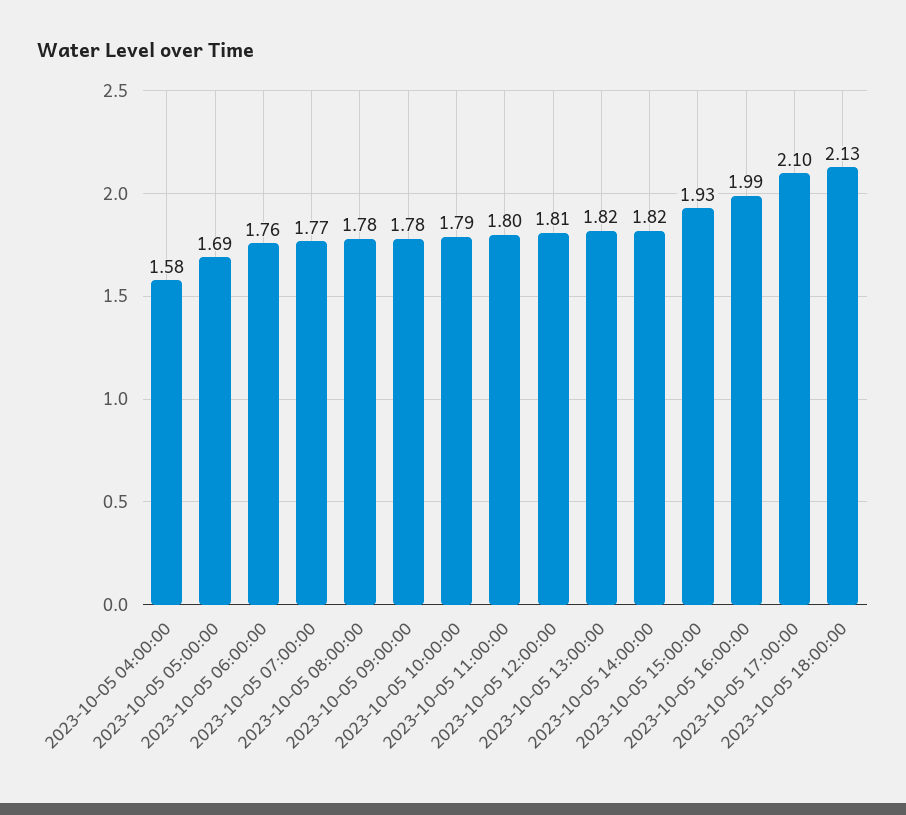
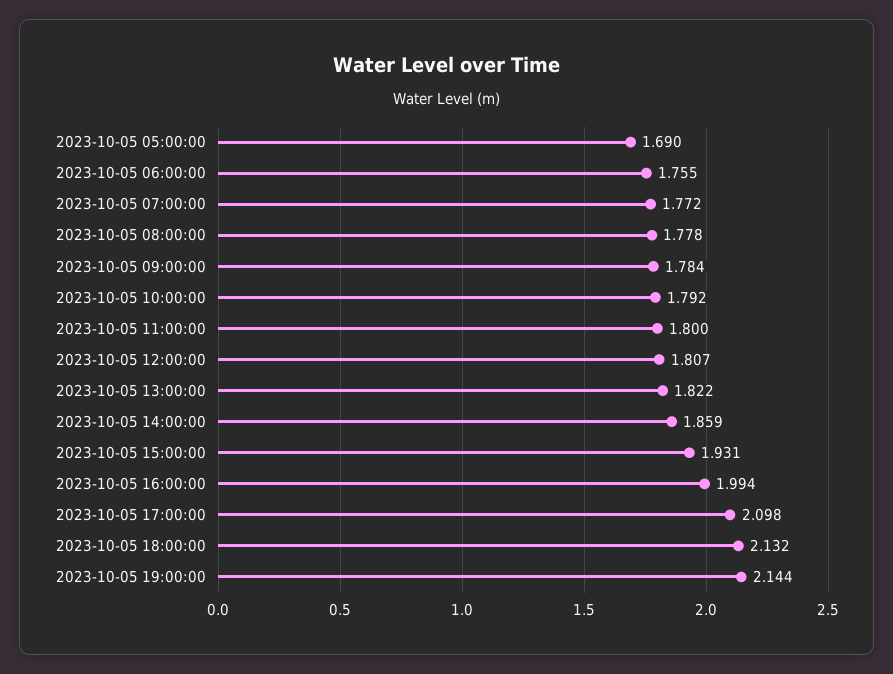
2023-10-05 04:00:00: 1.58 -> none
2023-10-05 14:00:00: 1.82 -> 1.859
2023-10-05 19:00:00: none -> 2.144

